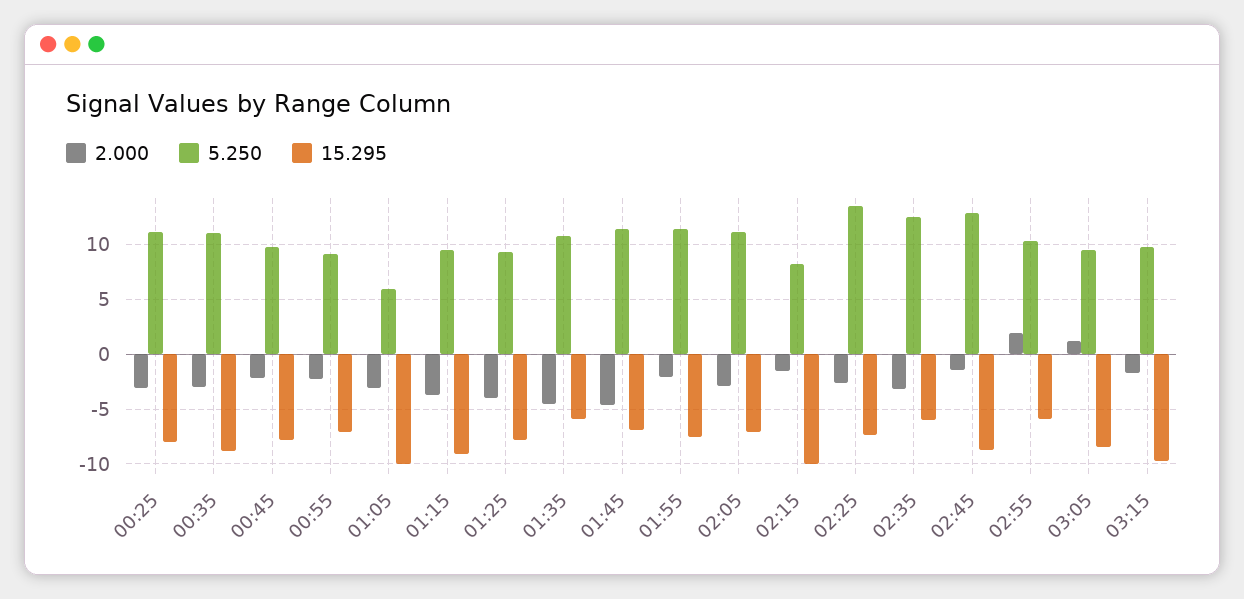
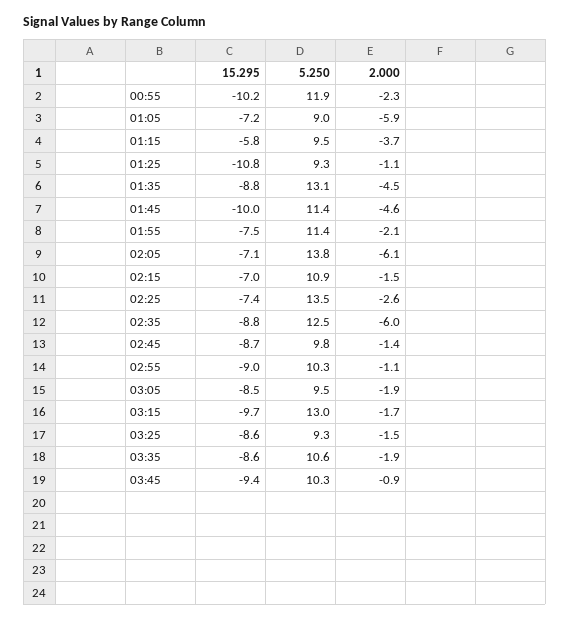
2.000, 00:25: -3 -> none
5.250, 00:25: 11 -> none
15.295, 00:25: -8 -> none
2.000, 00:35: -3 -> none
5.250, 00:35: 11 -> none
15.295, 00:35: -9 -> none
2.000, 00:45: -2 -> none
5.250, 00:45: 10 -> none
15.295, 00:45: -8 -> none
5.250, 00:55: 9 -> 11.9
15.295, 00:55: -7 -> -10.2
2.000, 01:05: -3 -> -5.9
5.250, 01:05: 6 -> 9
15.295, 01:05: -10 -> -7.2
15.295, 01:15: -9 -> -5.8
2.000, 01:25: -4 -> -1.1
15.295, 01:25: -8 -> -10.8
5.250, 01:35: 11 -> 13.1
15.295, 01:35: -6 -> -8.8
15.295, 01:45: -7 -> -10
2.000, 02:05: -3 -> -6.1
5.250, 02:05: 11 -> 13.8
5.250, 02:15: 8 -> 10.9
15.295, 02:15: -10 -> -7
2.000, 02:35: -3 -> -6
15.295, 02:35: -6 -> -8.8
5.250, 02:45: 13 -> 9.8
2.000, 02:55: 2 -> -1.1
15.295, 02:55: -6 -> -9
2.000, 03:05: 1 -> -1.9
5.250, 03:15: 10 -> 13
15.295, 03:25: none -> -8.6
5.250, 03:25: none -> 9.3
2.000, 03:25: none -> -1.5
15.295, 03:35: none -> -8.6
5.250, 03:35: none -> 10.6
2.000, 03:35: none -> -1.9
15.295, 03:45: none -> -9.4
5.250, 03:45: none -> 10.3
2.000, 03:45: none -> -0.9

